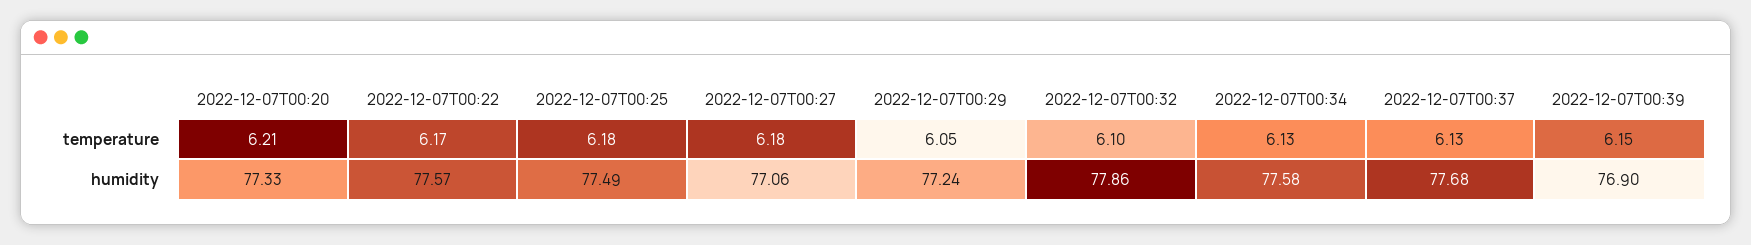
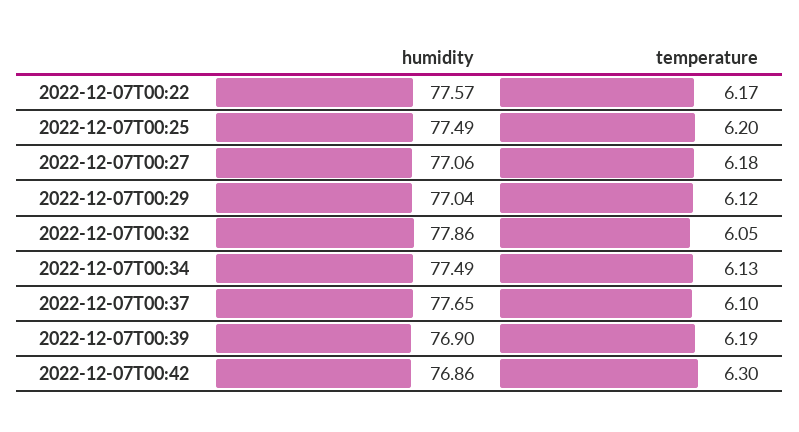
2022-12-07T00:20, temperature: 6.21 -> none
2022-12-07T00:25, temperature: 6.18 -> 6.2
2022-12-07T00:29, temperature: 6.05 -> 6.12
2022-12-07T00:32, temperature: 6.1 -> 6.05
2022-12-07T00:37, temperature: 6.13 -> 6.1
2022-12-07T00:39, temperature: 6.15 -> 6.19
2022-12-07T00:20, humidity: 77.33 -> none
2022-12-07T00:29, humidity: 77.24 -> 77.04
2022-12-07T00:34, humidity: 77.58 -> 77.49
2022-12-07T00:37, humidity: 77.68 -> 77.65
2022-12-07T00:42, humidity: none -> 76.86
2022-12-07T00:42, temperature: none -> 6.3

